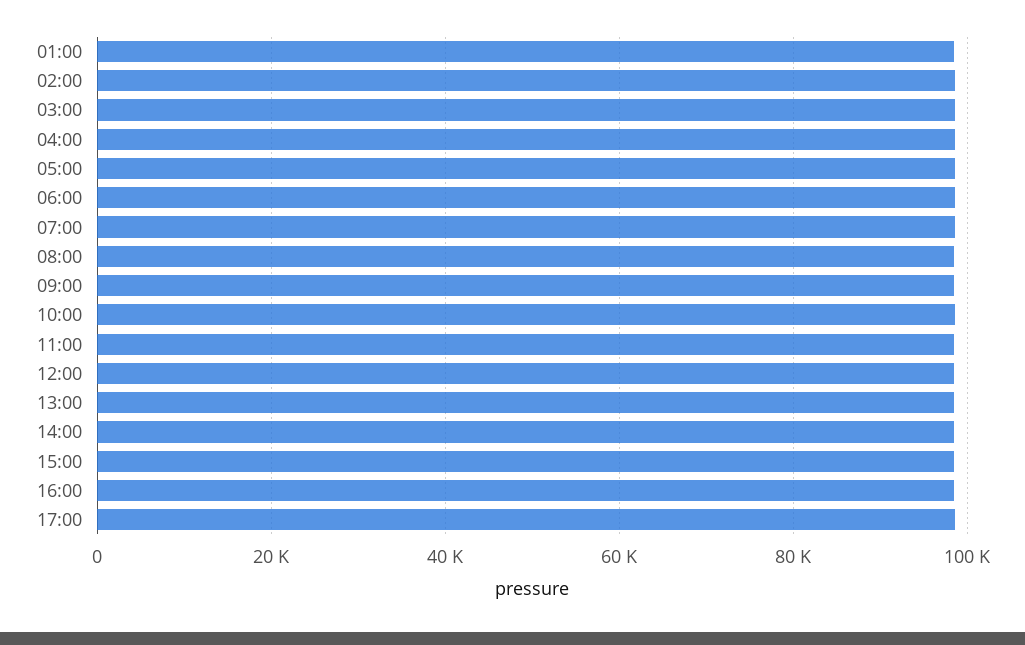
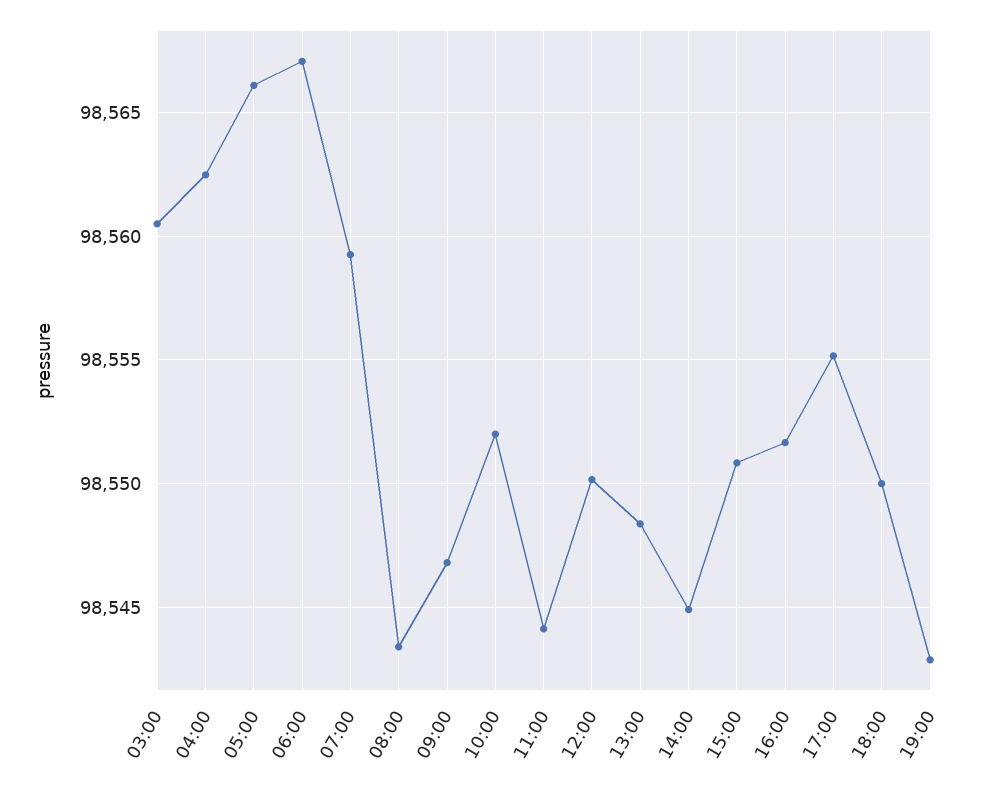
01:00: 98000 -> none
02:00: 98000 -> none
18:00: none -> 98550
19:00: none -> 98543

